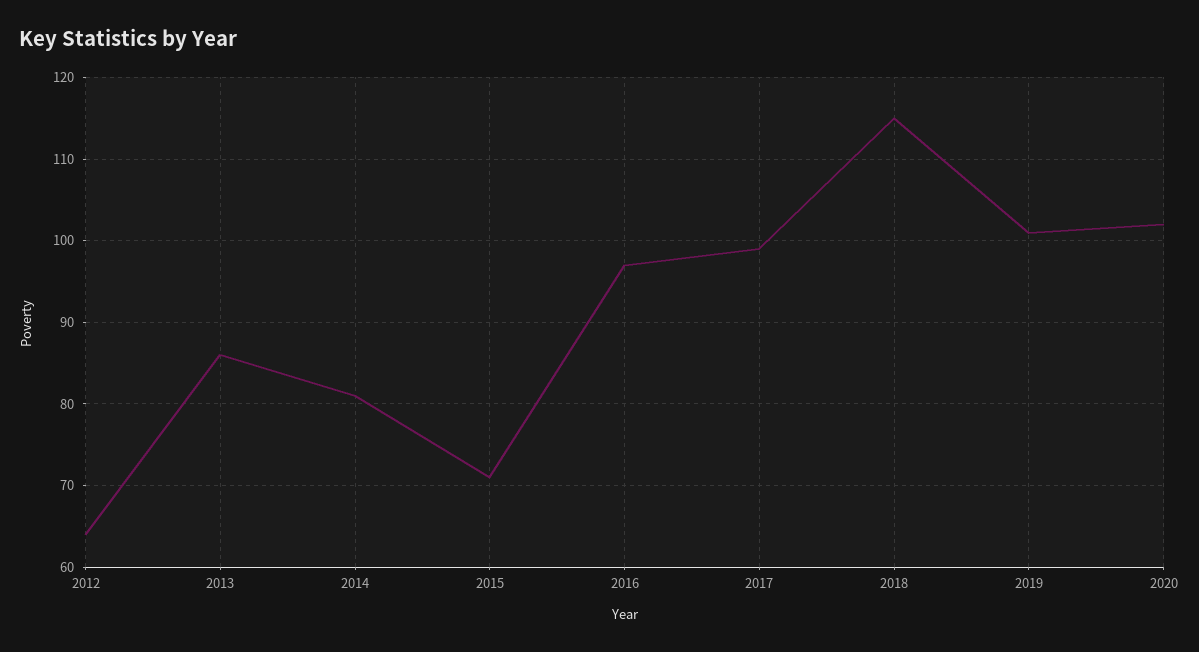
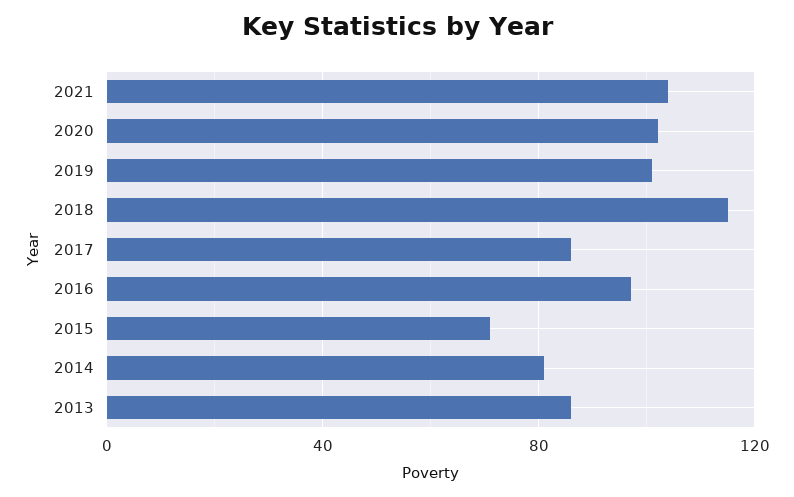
2012: 64 -> none
2017: 99 -> 85
2021: none -> 105

